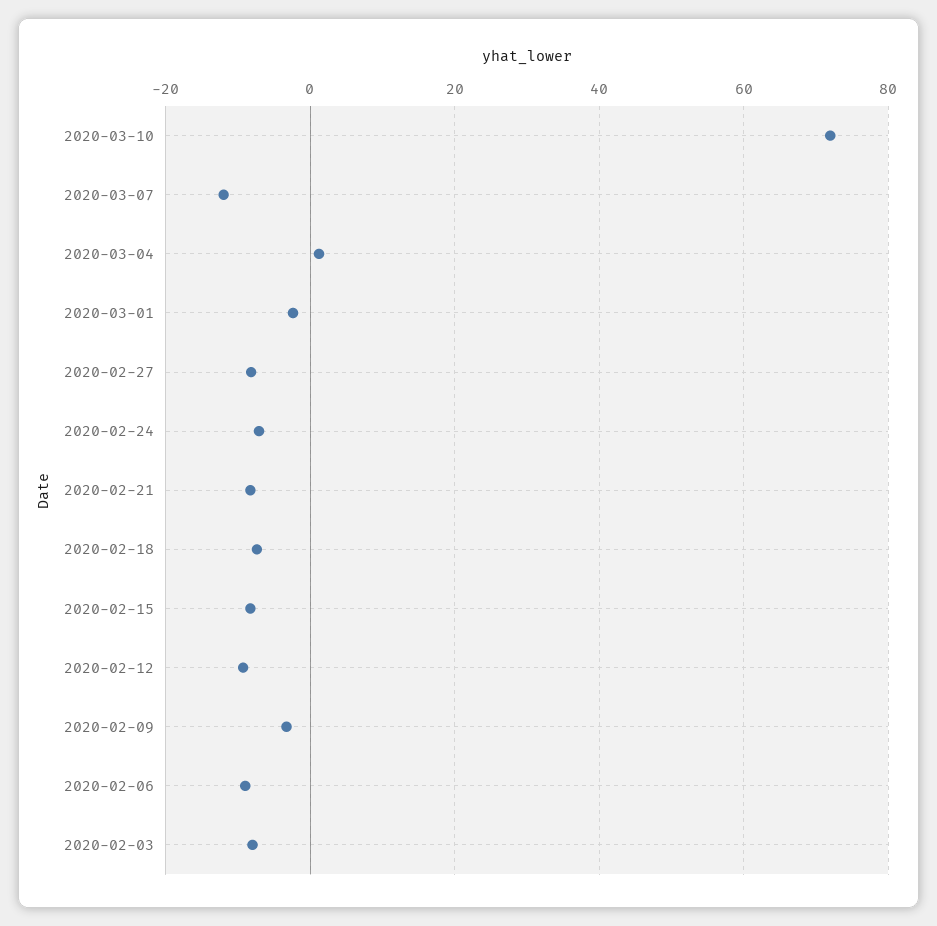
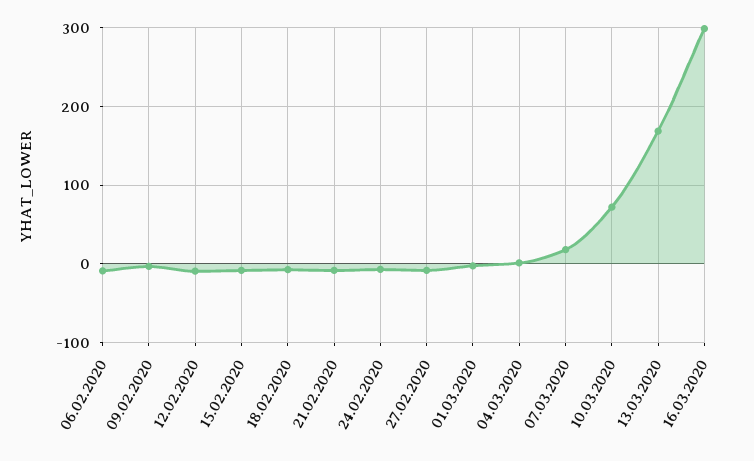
2020-03-07: -12 -> 20
2020-02-03: -8 -> none
13.03.2020: none -> 170
16.03.2020: none -> 300

